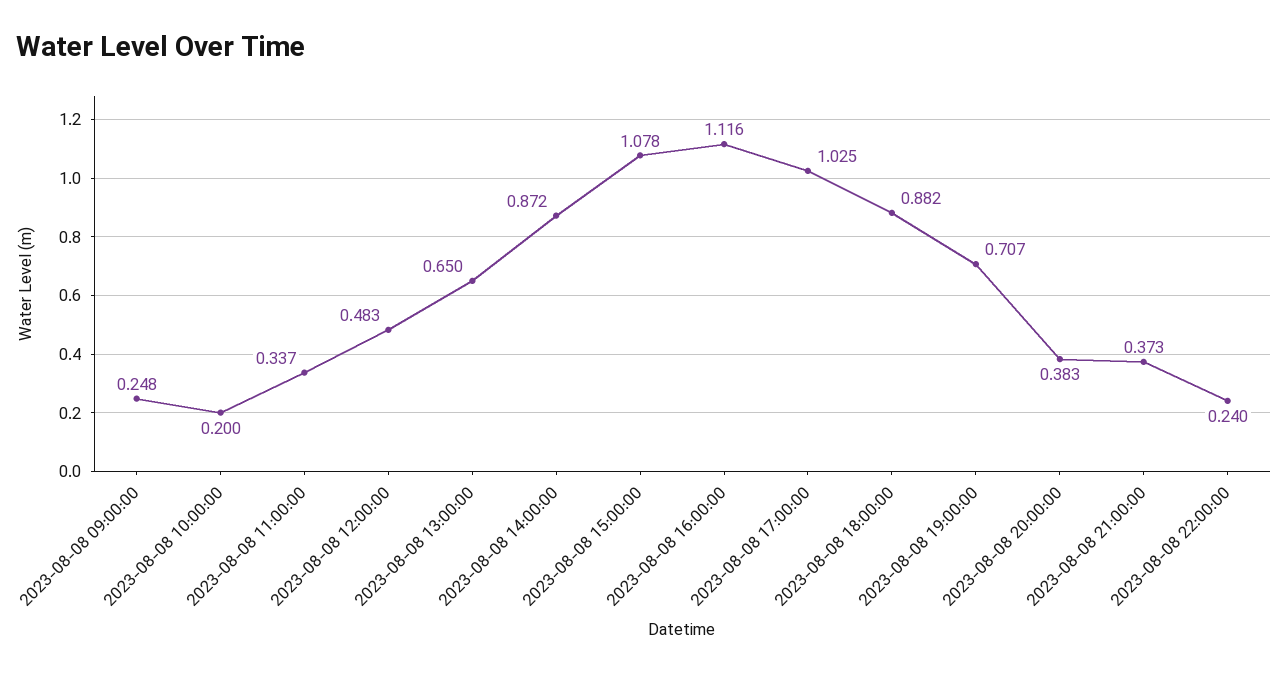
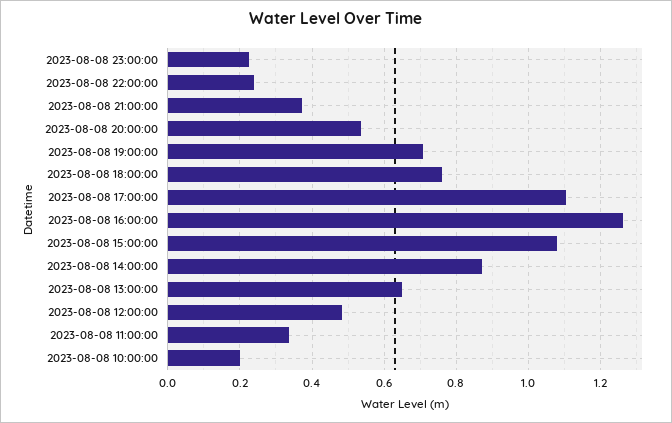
2023-08-08 09:00:00: 0.248 -> none
2023-08-08 16:00:00: 1.116 -> 1.26
2023-08-08 17:00:00: 1.025 -> 1.1
2023-08-08 18:00:00: 0.882 -> 0.76
2023-08-08 20:00:00: 0.383 -> 0.54
2023-08-08 23:00:00: none -> 0.22

